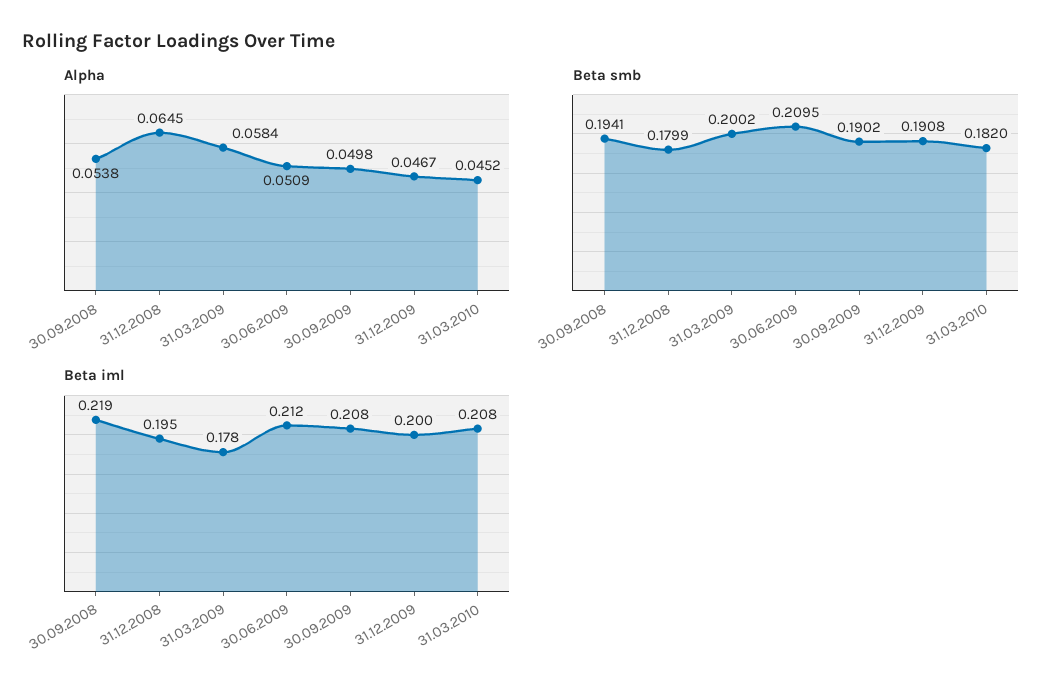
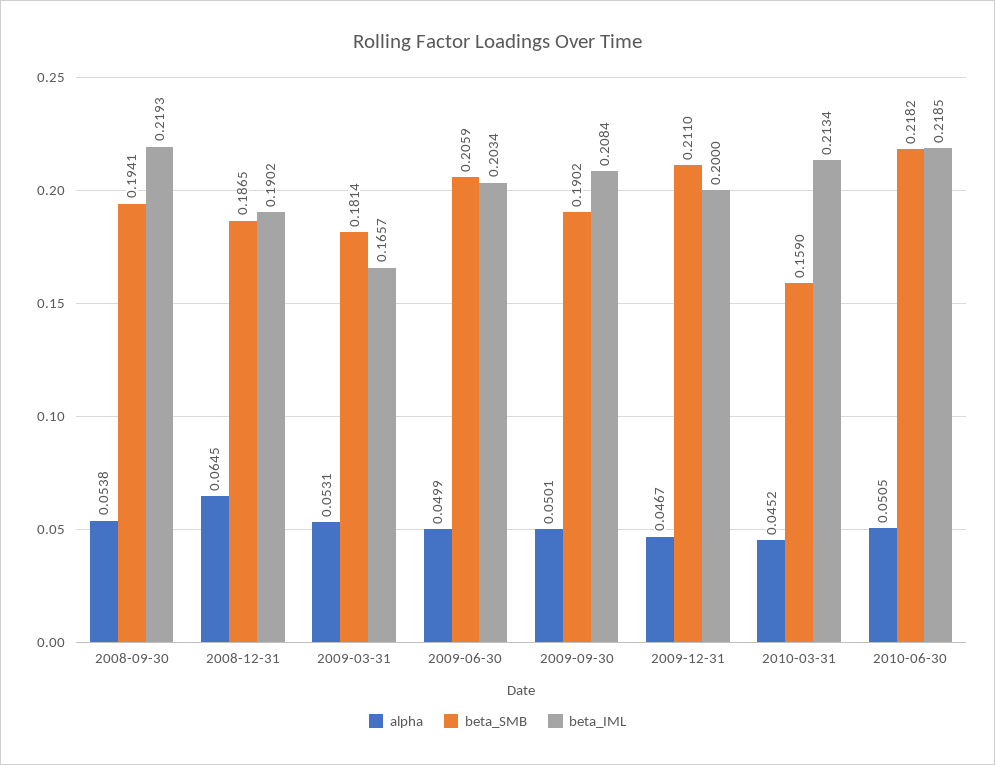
Alpha, 31.03.2009: 0.0584 -> 0.0531
Alpha, 30.06.2009: 0.0509 -> 0.0499
Alpha, 30.09.2009: 0.0498 -> 0.0501
Beta smb, 31.12.2008: 0.1799 -> 0.1865
Beta smb, 31.03.2009: 0.2002 -> 0.1814
Beta smb, 30.06.2009: 0.2095 -> 0.2059
Beta smb, 31.12.2009: 0.1908 -> 0.211
Beta smb, 31.03.2010: 0.182 -> 0.159
Beta iml, 31.12.2008: 0.195 -> 0.1902
Beta iml, 31.03.2009: 0.178 -> 0.1657
Beta iml, 30.06.2009: 0.212 -> 0.2034
Beta iml, 31.03.2010: 0.208 -> 0.2134
Alpha, 2010-06-30: none -> 0.0505
Beta smb, 2010-06-30: none -> 0.2182
Beta iml, 2010-06-30: none -> 0.2185

